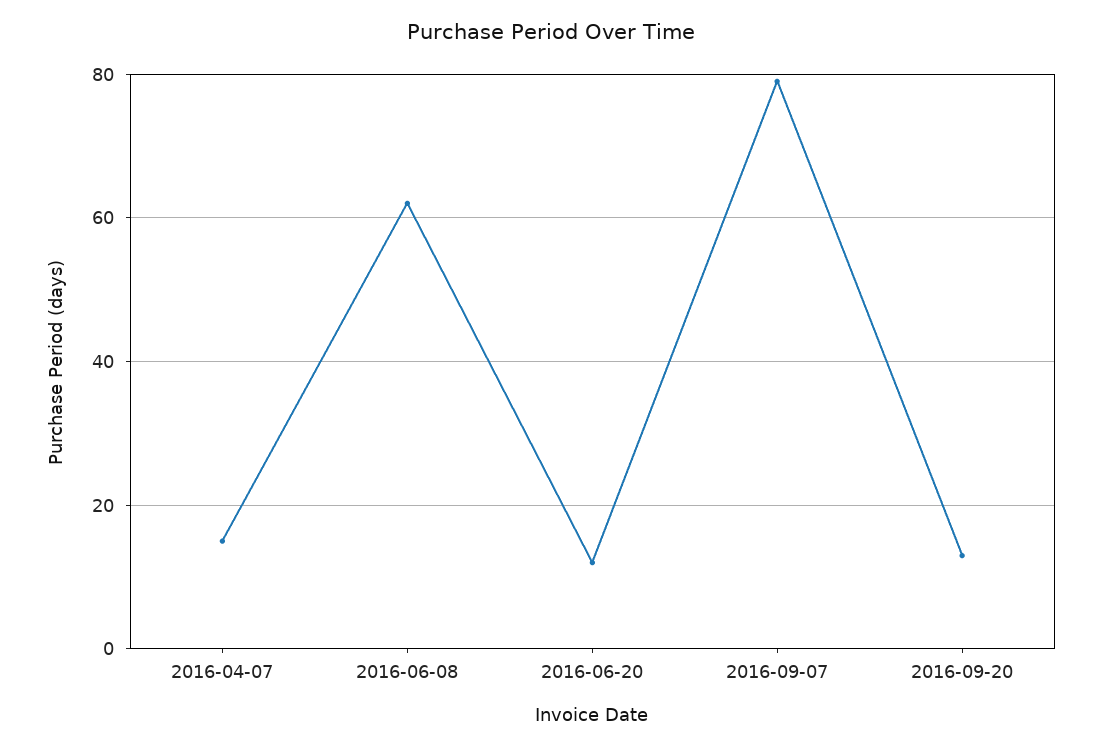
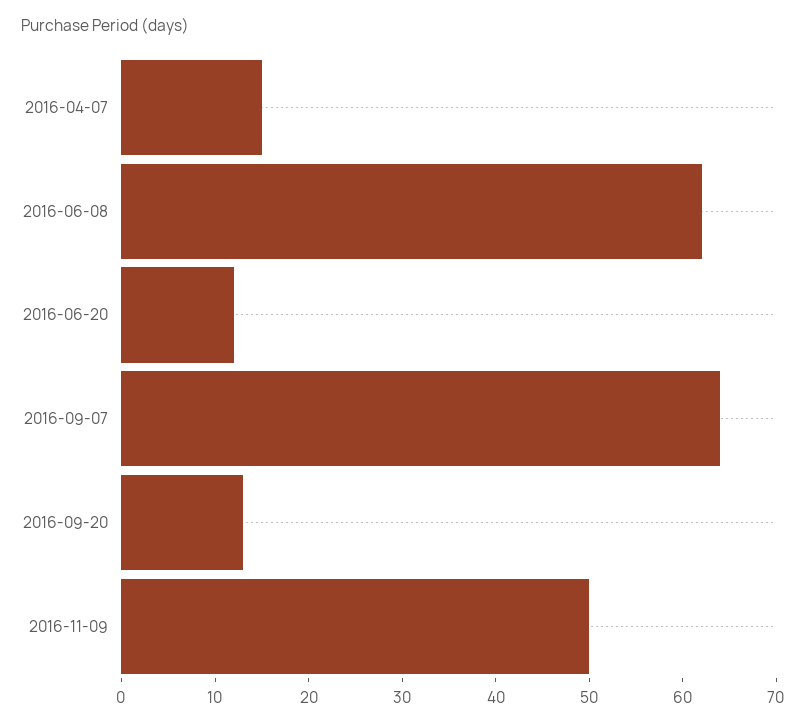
2016-09-07: 80 -> 64
2016-11-09: none -> 50

